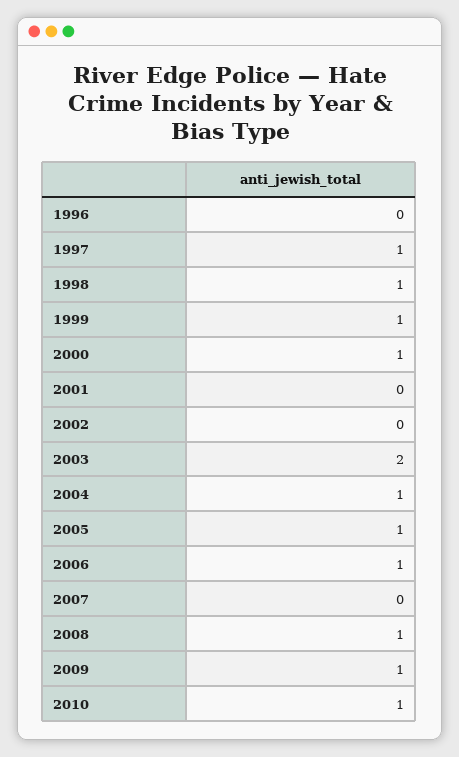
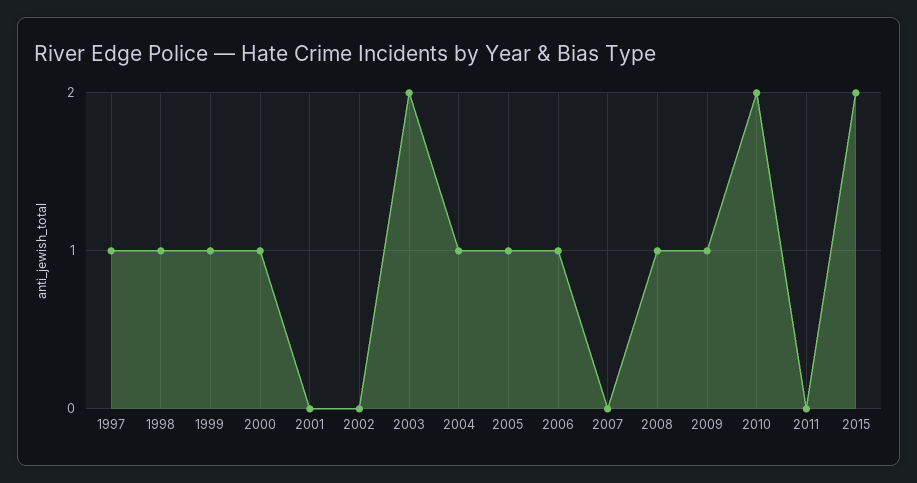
1996: 0 -> none
2010: 1 -> 2
2011: none -> 0
2015: none -> 2

